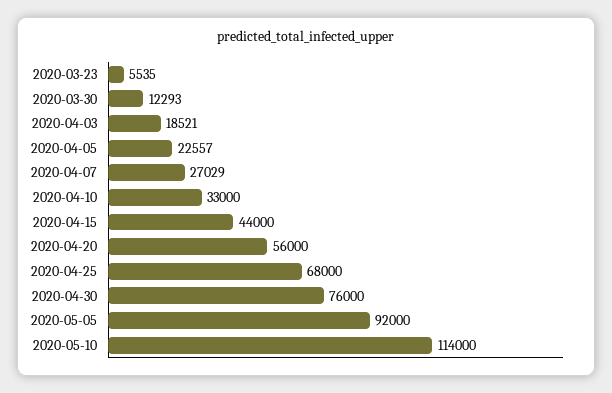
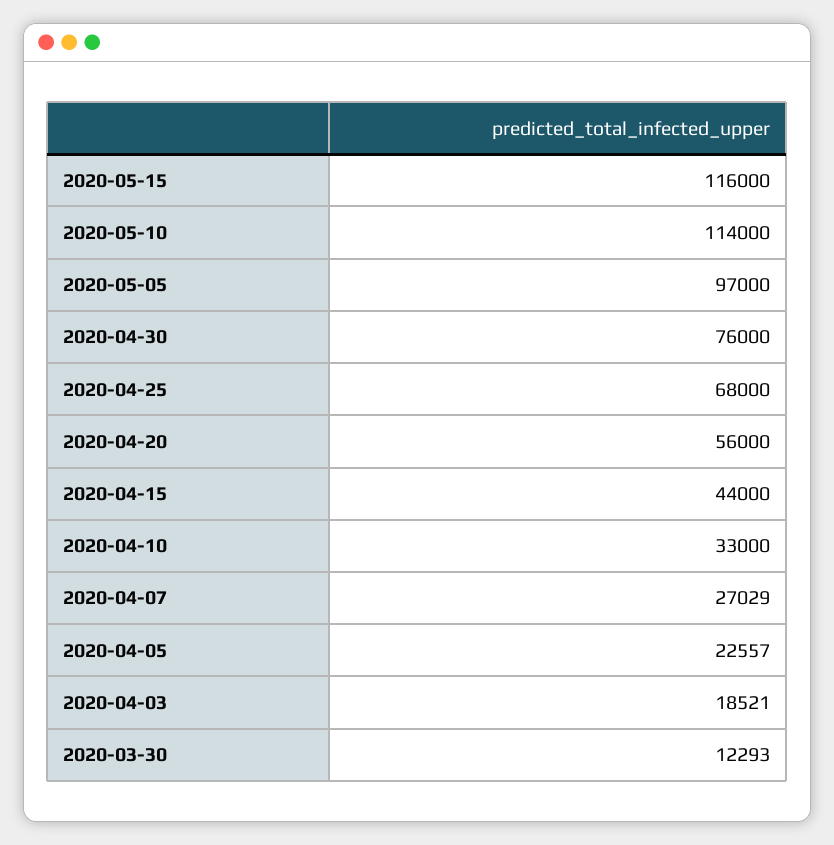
2020-03-23: 5535 -> none
2020-05-05: 92000 -> 97000
2020-05-15: none -> 116000

